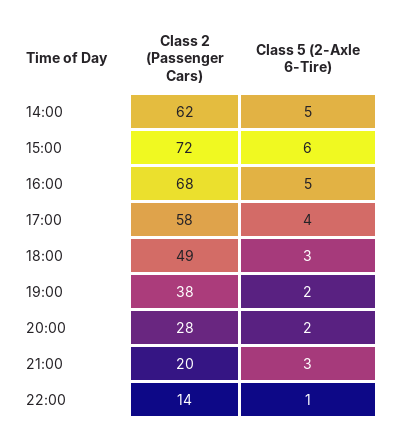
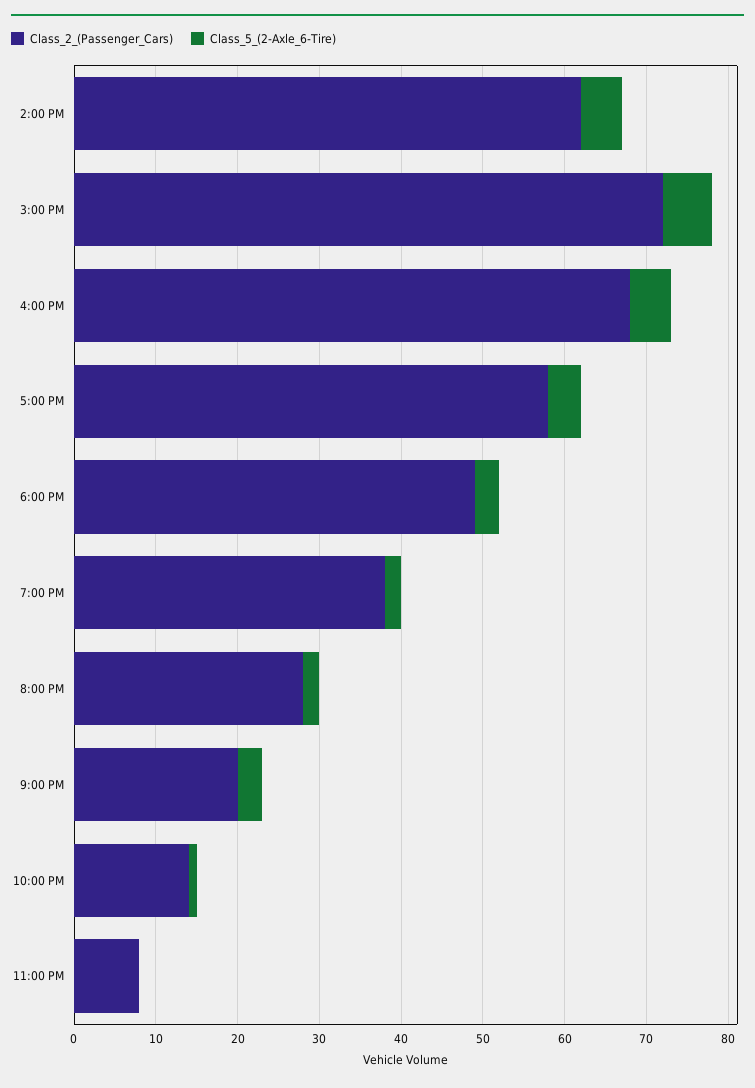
Class 2 (Passenger Cars), 11:00 PM: none -> 8
Class 5 (2-Axle 6-Tire), 11:00 PM: none -> 0

